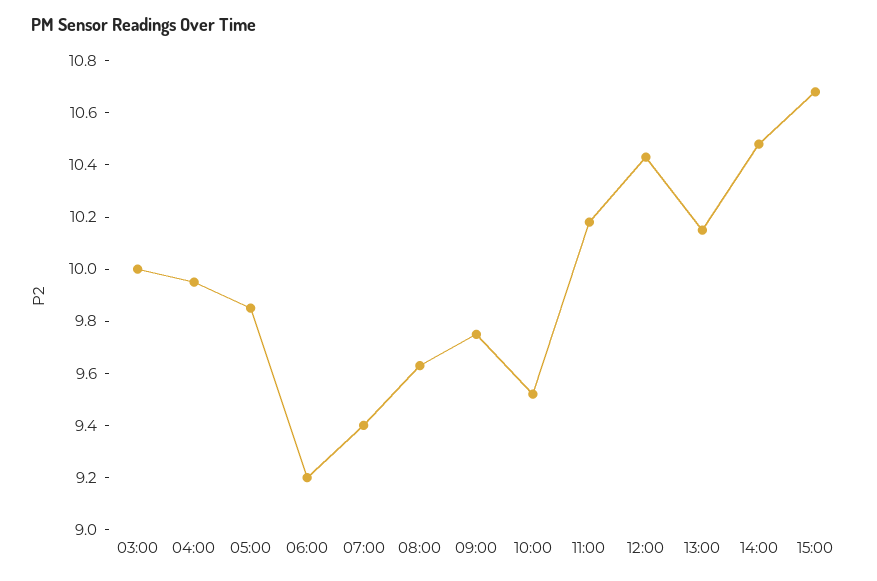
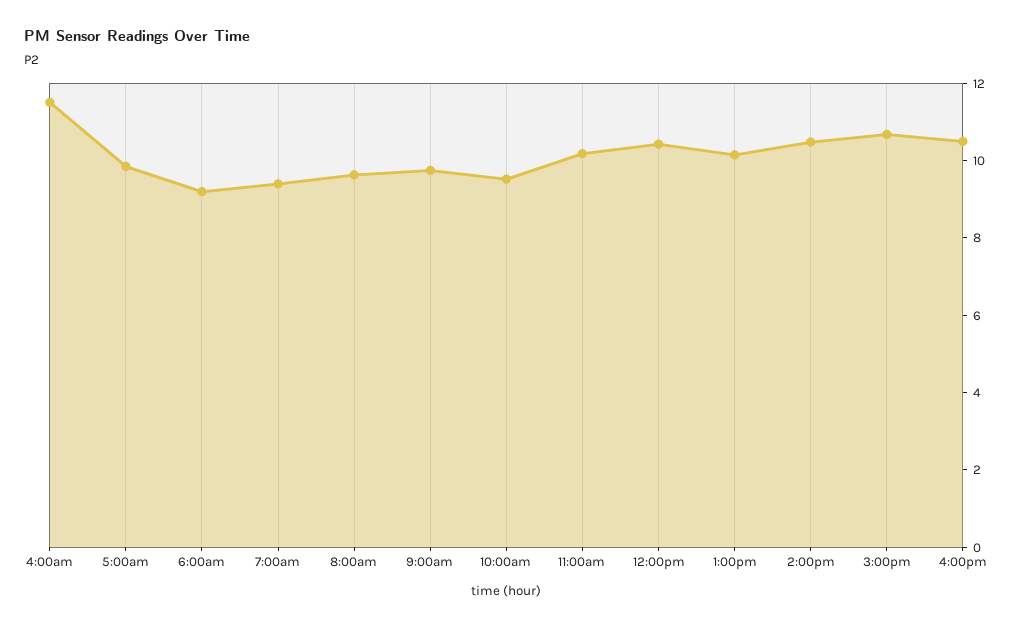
03:00: 10 -> none
04:00: 9.95 -> 11.5
4:00pm: none -> 10.5

